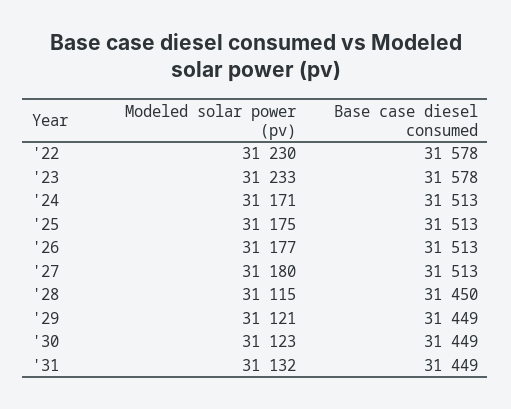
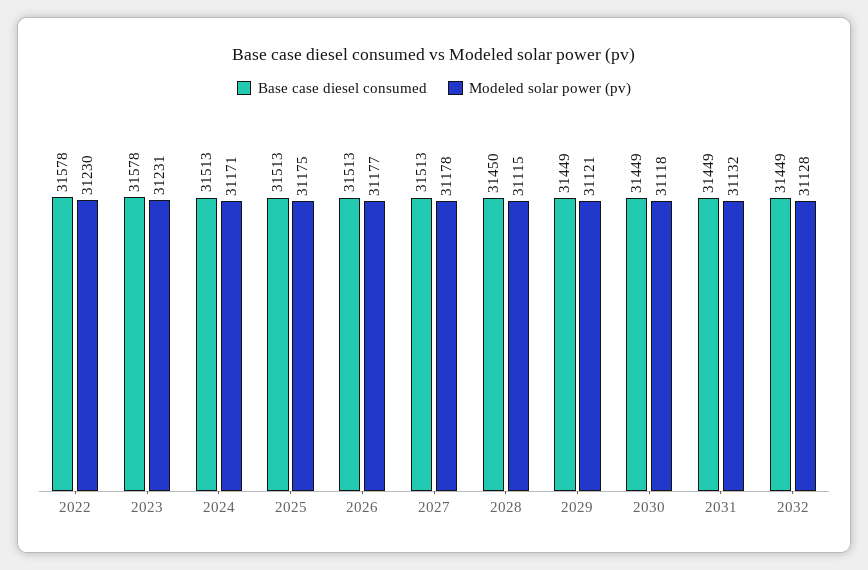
Modeled solar power (pv), '23: 31233 -> 31231
Modeled solar power (pv), '27: 31180 -> 31178
Modeled solar power (pv), '30: 31123 -> 31118
Base case diesel consumed, 2032: none -> 31449
Modeled solar power (pv), 2032: none -> 31128

